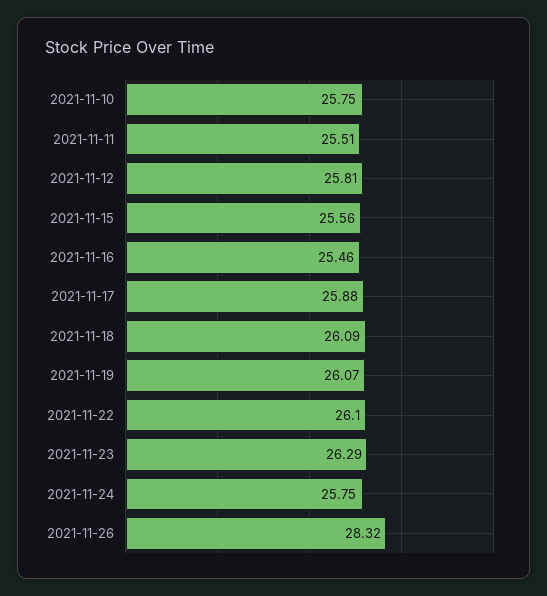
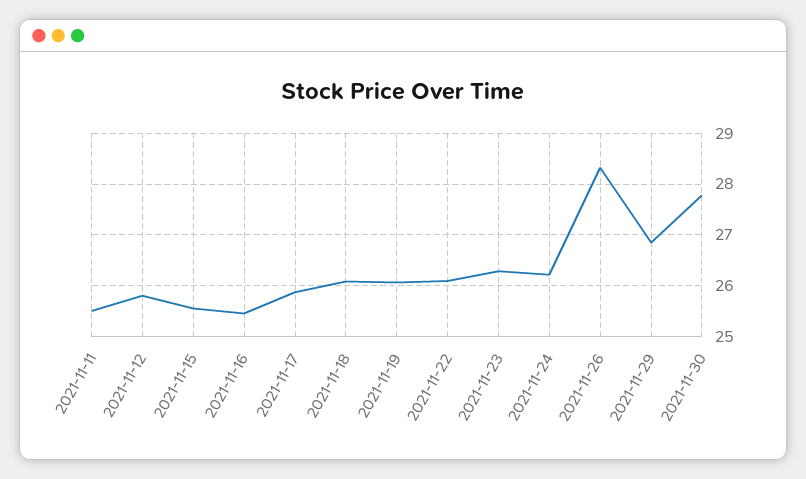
2021-11-10: 25.75 -> none
2021-11-24: 25.75 -> 26.2
2021-11-29: none -> 26.8
2021-11-30: none -> 27.8

